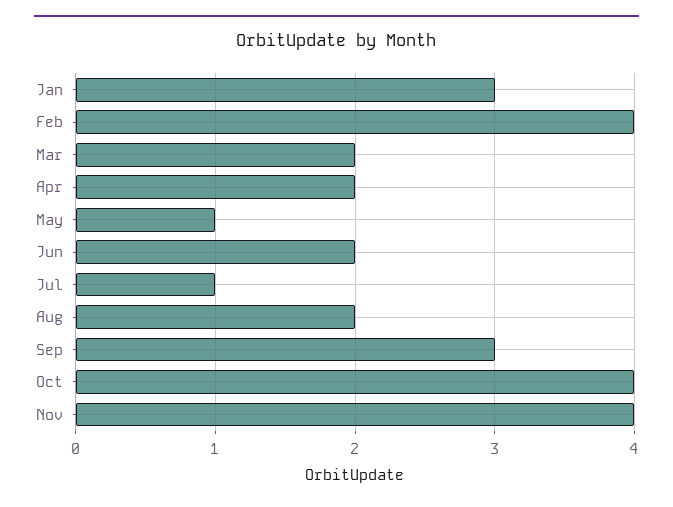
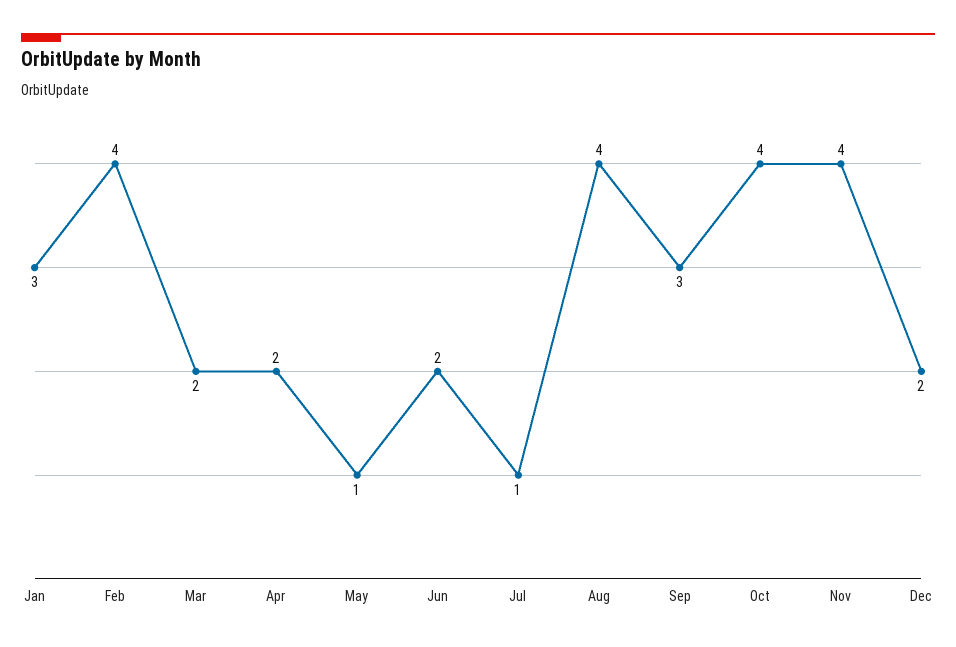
Aug: 2 -> 4
Dec: none -> 2

